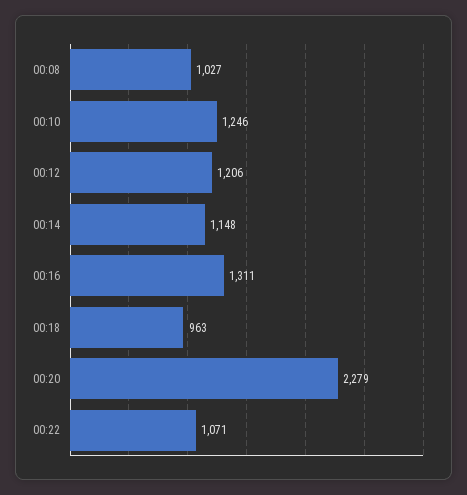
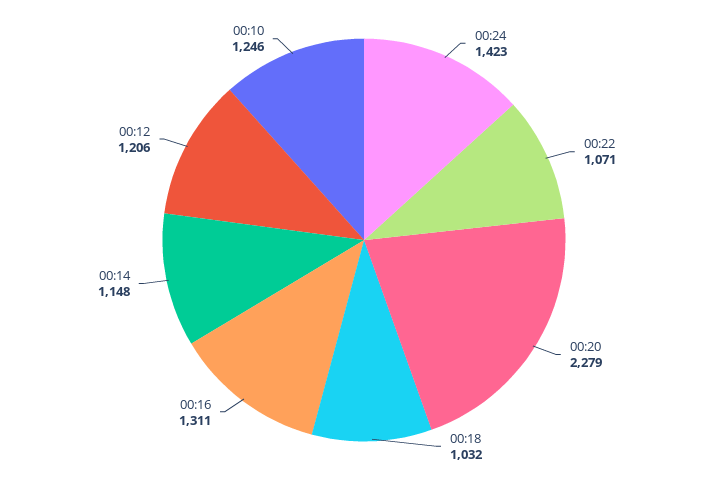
00:08: 1027 -> none
00:18: 963 -> 1032
00:24: none -> 1423

